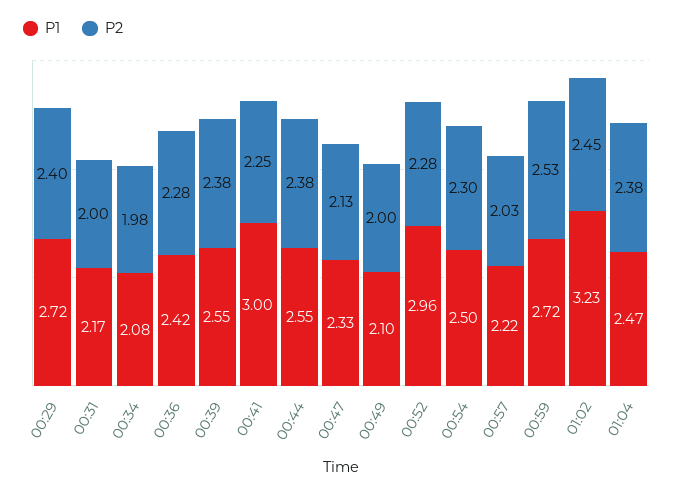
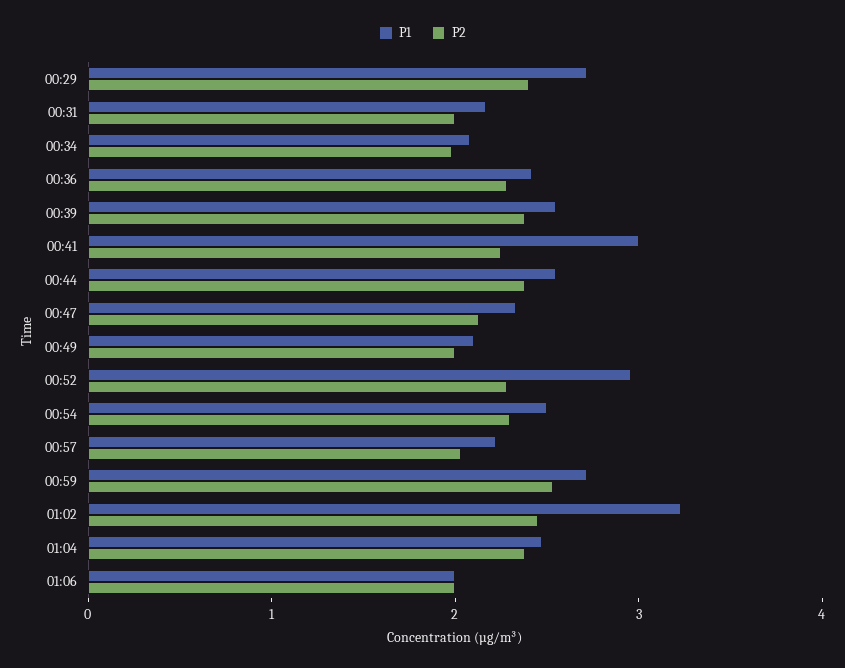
P1, 01:06: none -> 2
P2, 01:06: none -> 2

